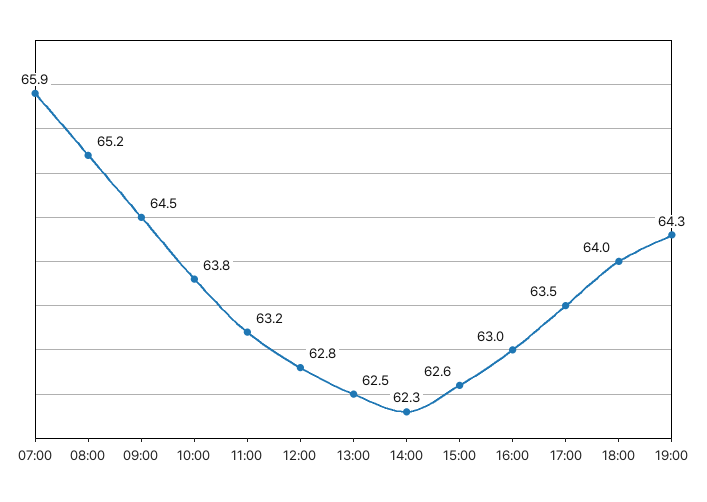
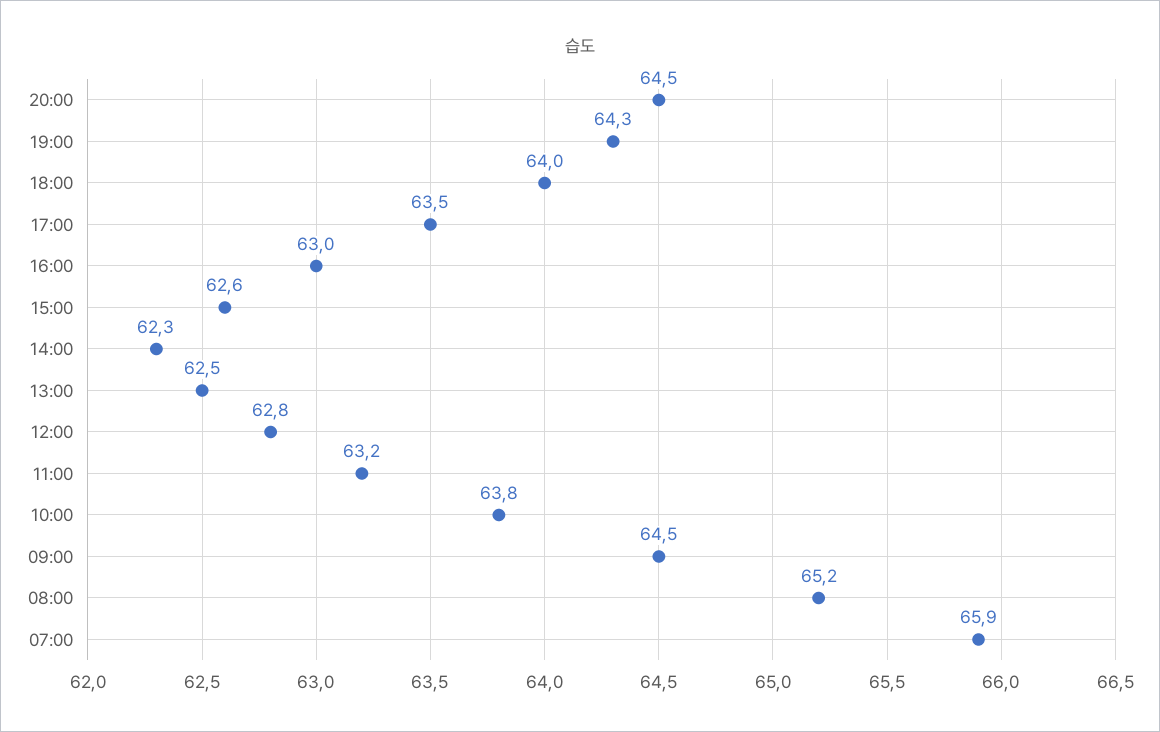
20:00: none -> 64.5

